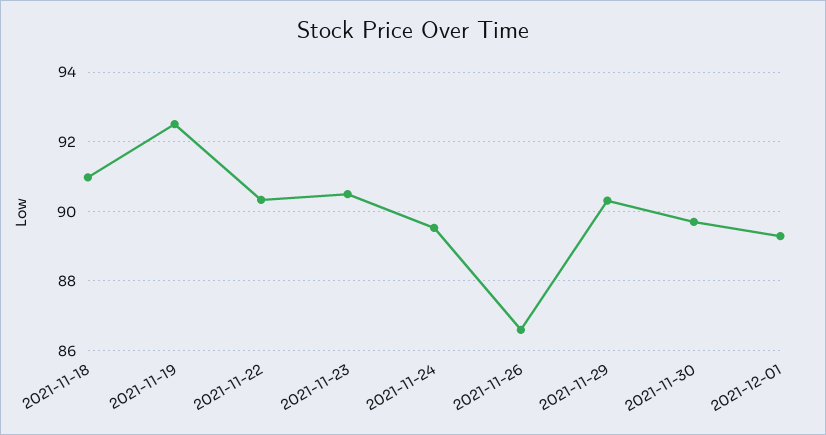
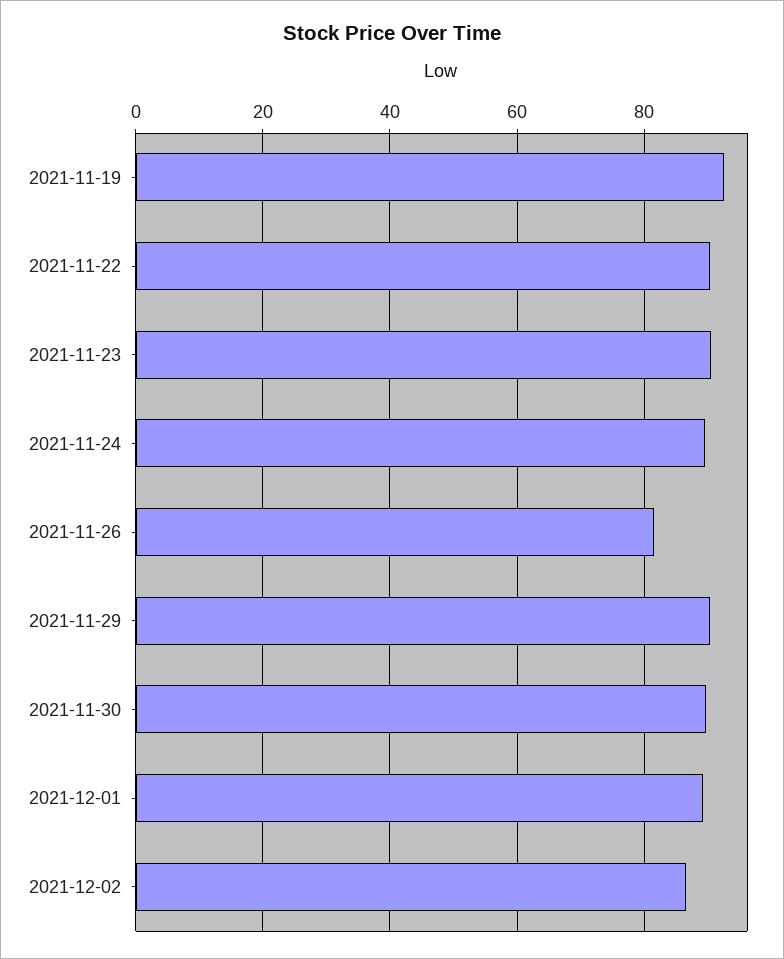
2021-11-18: 91 -> none
2021-11-26: 86.6 -> 82
2021-12-02: none -> 86

